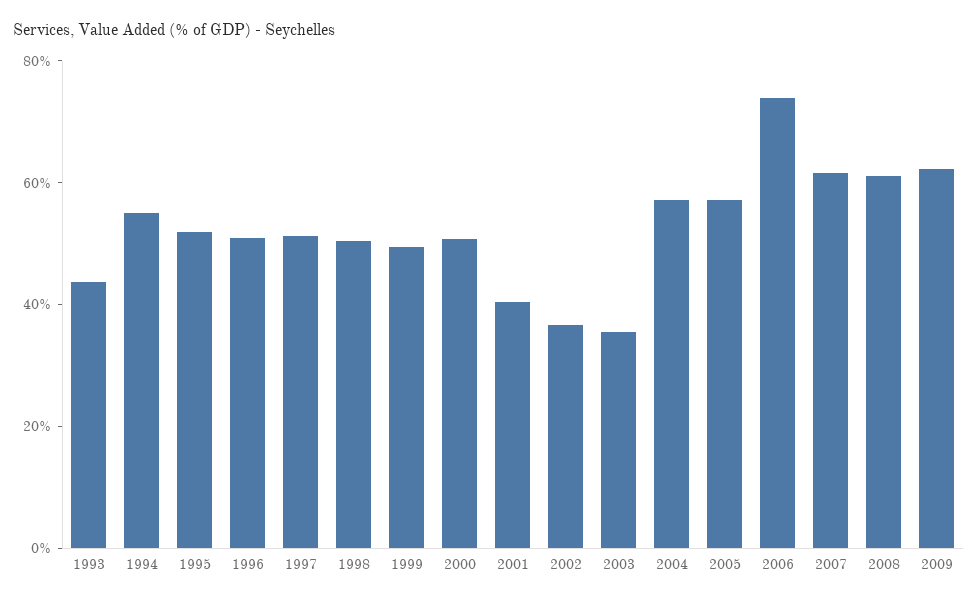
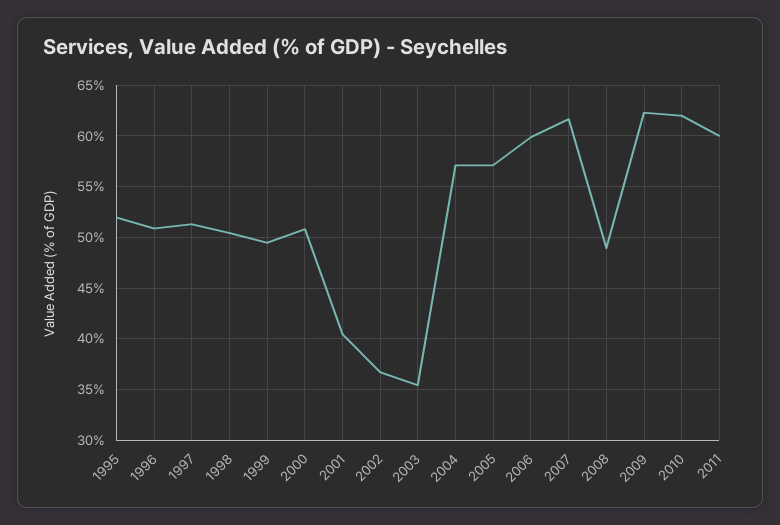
1993: 45 -> none
1994: 55 -> none
2006: 75 -> 60
2008: 60 -> 49
2010: none -> 62
2011: none -> 60

